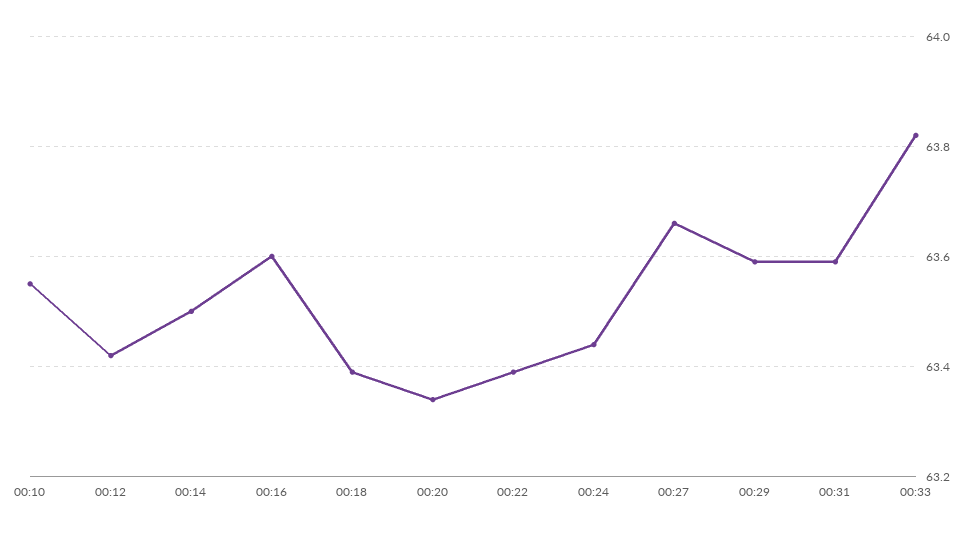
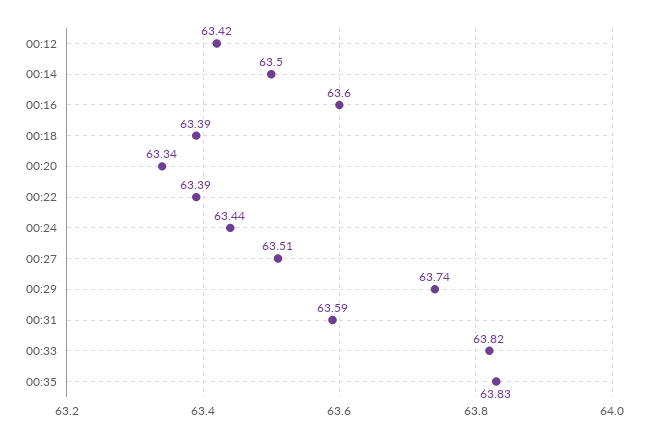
00:10: 63.55 -> none
00:27: 63.65 -> 63.51
00:29: 63.6 -> 63.74
00:35: none -> 63.83

